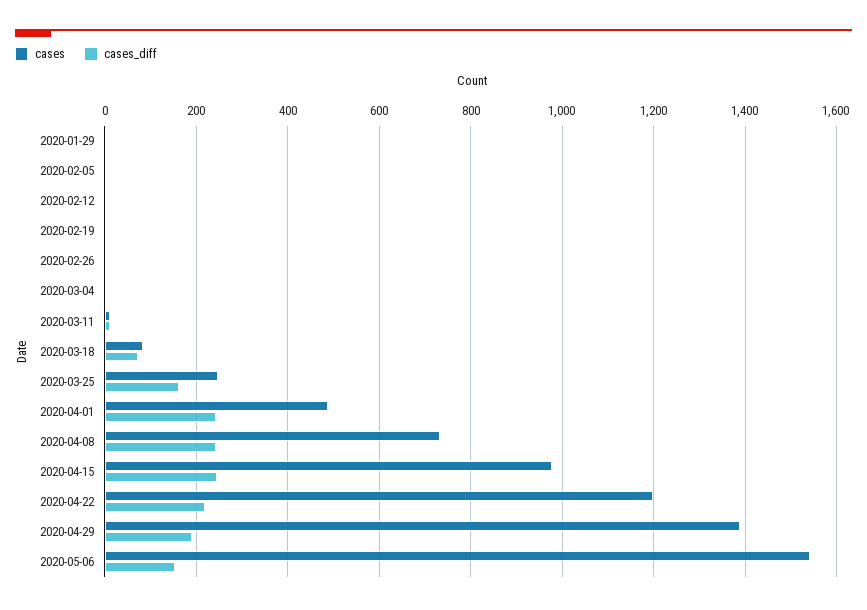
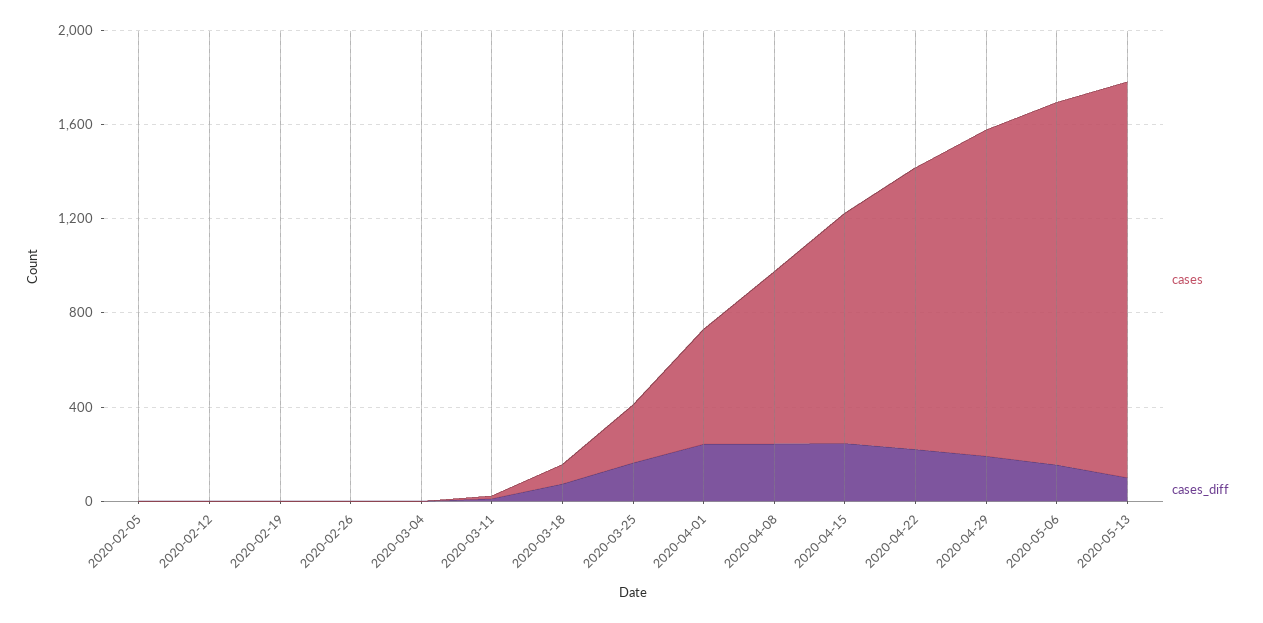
cases, 2020-01-29: 0 -> none
cases_diff, 2020-01-29: 0 -> none
cases, 2020-05-13: none -> 1700
cases_diff, 2020-05-13: none -> 100

